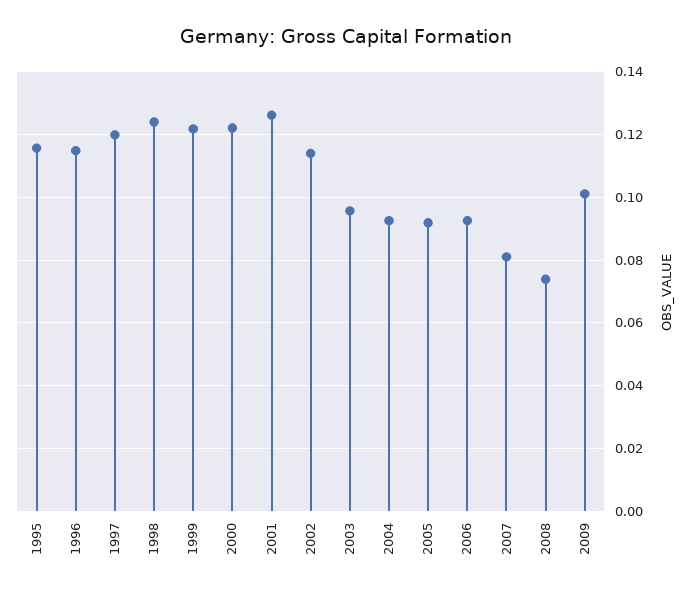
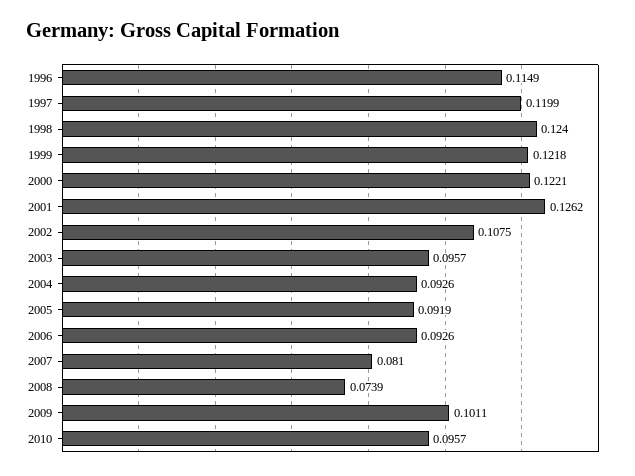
1995: 0.116 -> none
2002: 0.114 -> 0.1075
2010: none -> 0.0957

